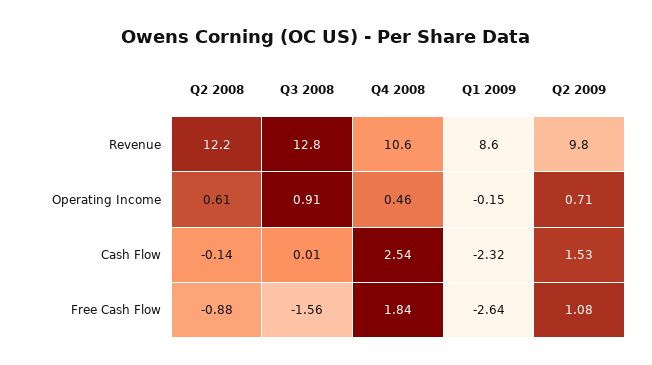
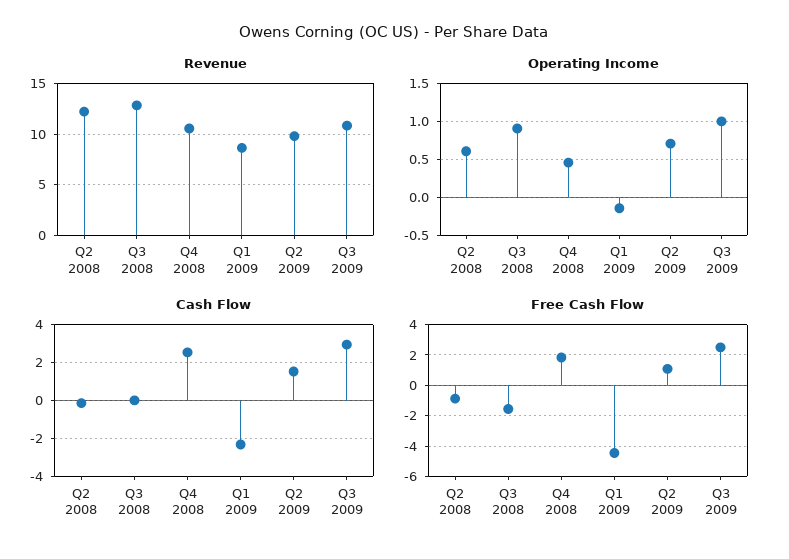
Free Cash Flow, Q1 2009: -2.64 -> -4.5
Revenue, Q3 2009: none -> 11
Operating Income, Q3 2009: none -> 1
Cash Flow, Q3 2009: none -> 3
Free Cash Flow, Q3 2009: none -> 2.5

